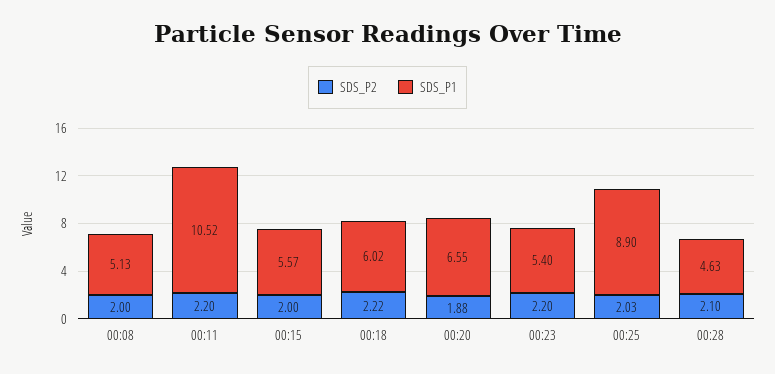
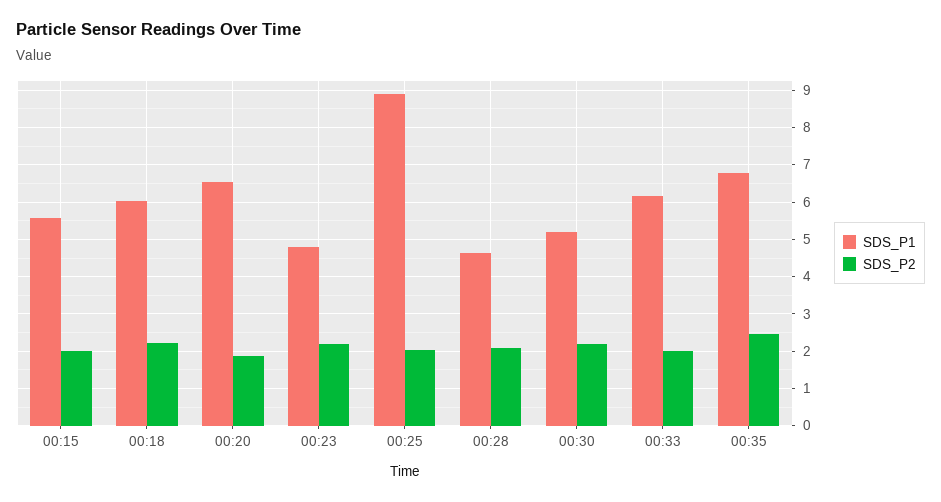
SDS_P2, 00:08: 2 -> none
SDS_P1, 00:08: 5.13 -> none
SDS_P2, 00:11: 2.2 -> none
SDS_P1, 00:11: 10.52 -> none
SDS_P1, 00:23: 5.4 -> 4.8
SDS_P1, 00:30: none -> 5.2
SDS_P2, 00:30: none -> 2.2
SDS_P1, 00:33: none -> 6.2
SDS_P2, 00:33: none -> 2
SDS_P1, 00:35: none -> 6.8
SDS_P2, 00:35: none -> 2.4

